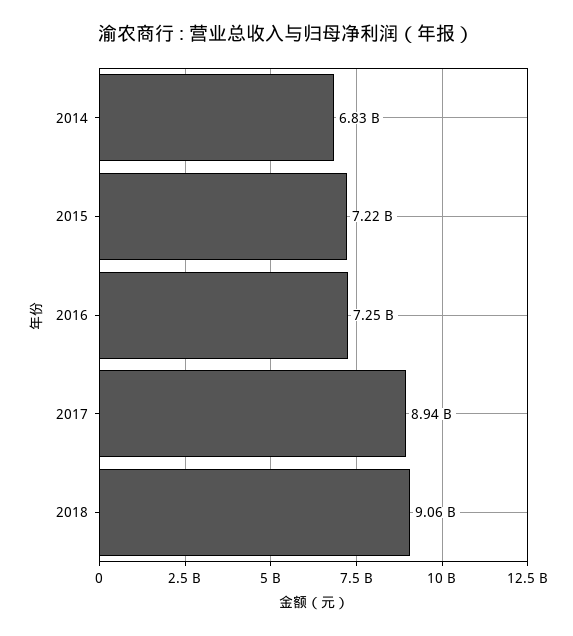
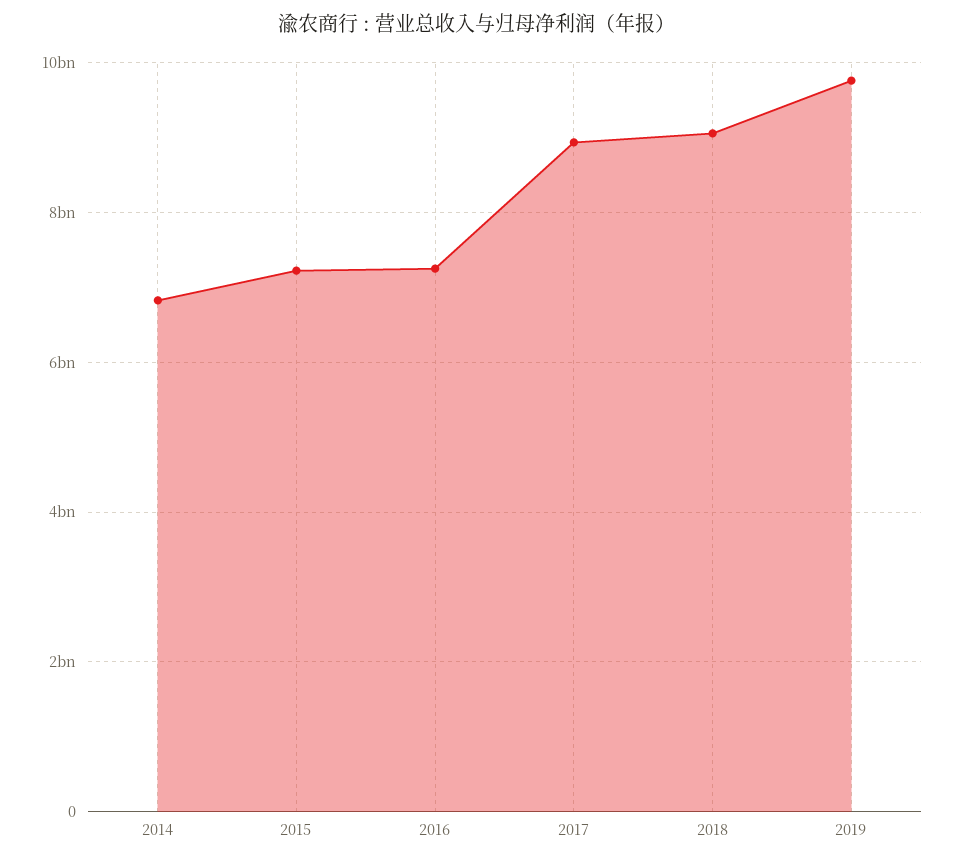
2019: none -> 9800000000

